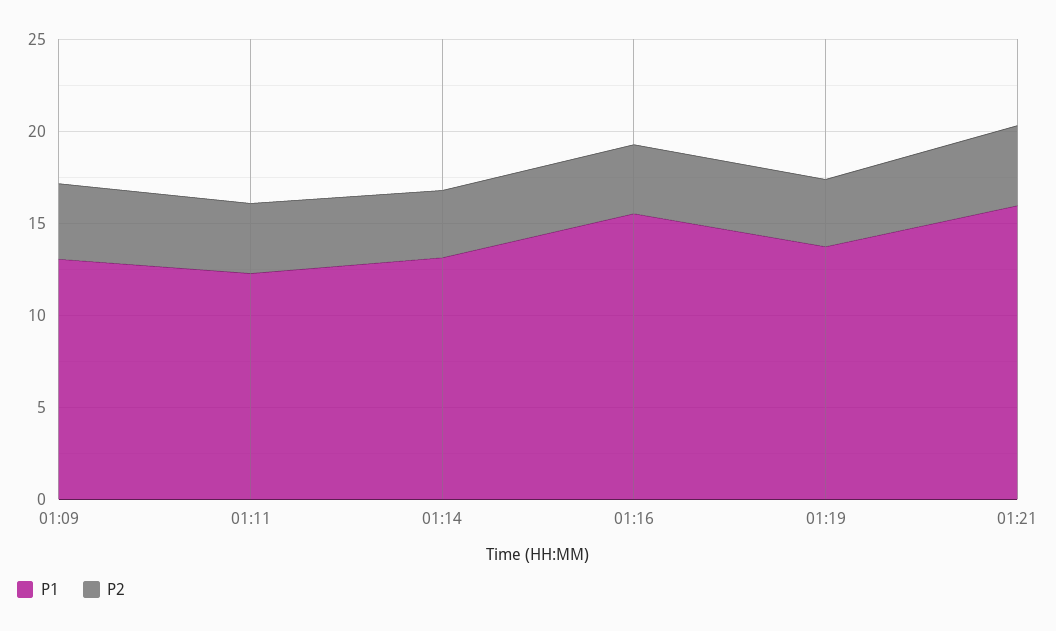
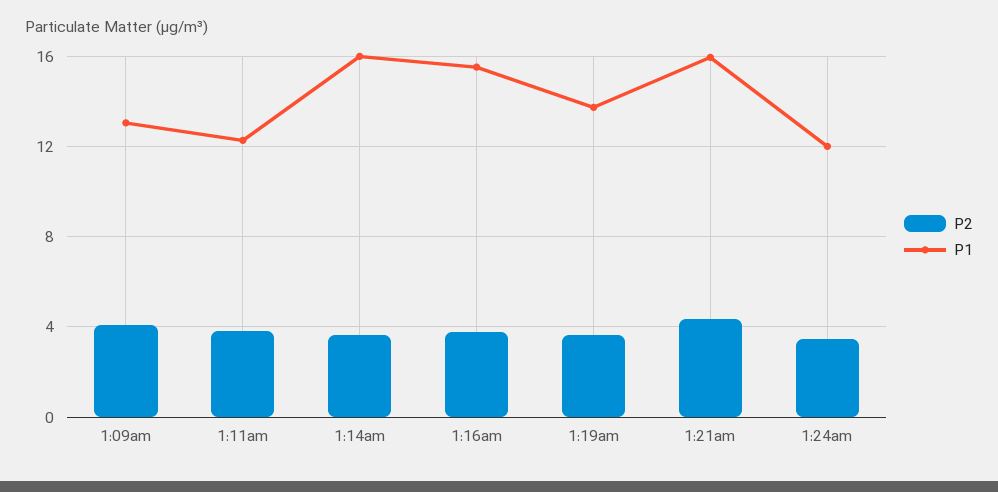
P1, 01:14: 13 -> 16
P2, 1:24am: none -> 3.5
P1, 1:24am: none -> 12

